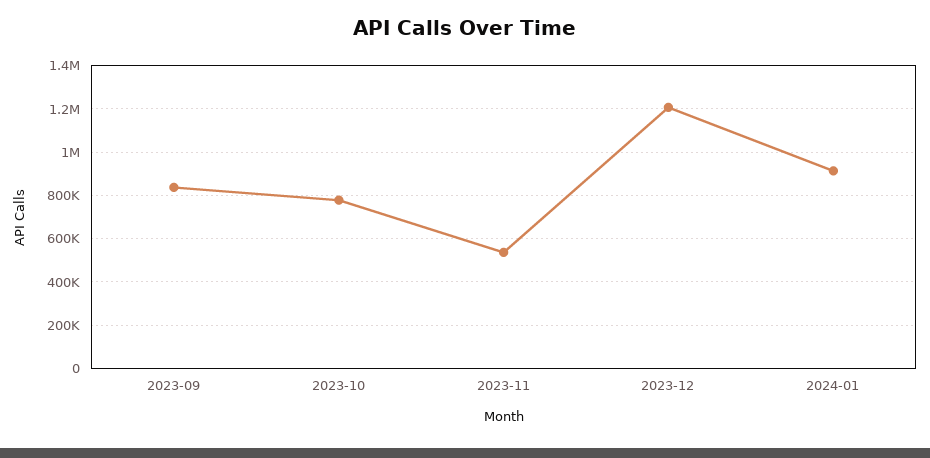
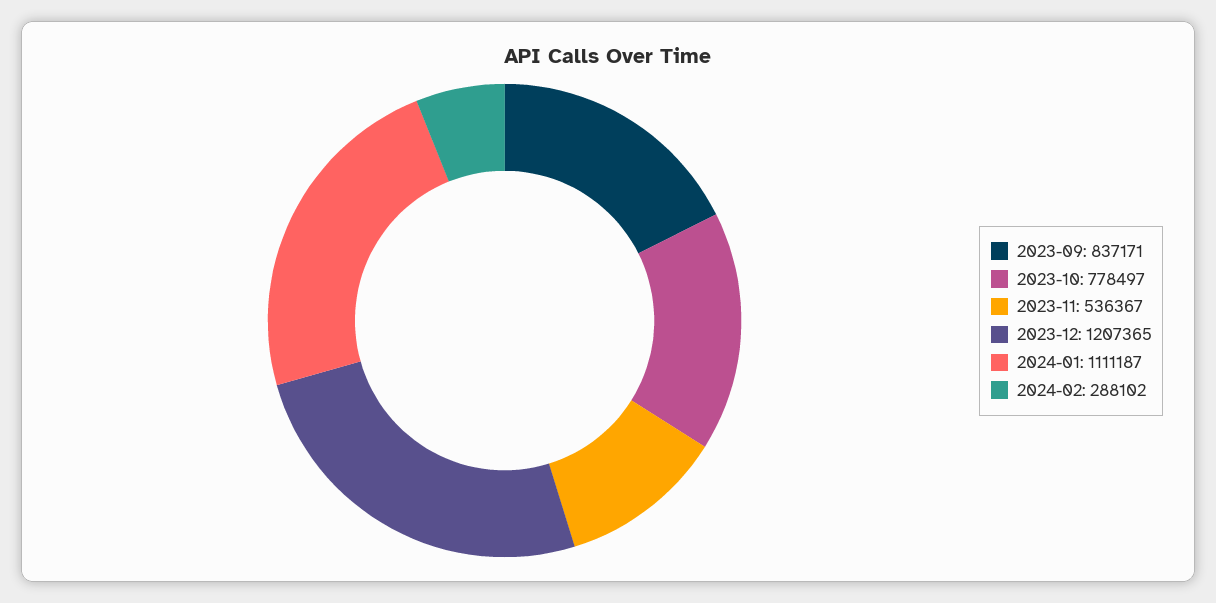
2024-01: 900000 -> 1111187
2024-02: none -> 288102

